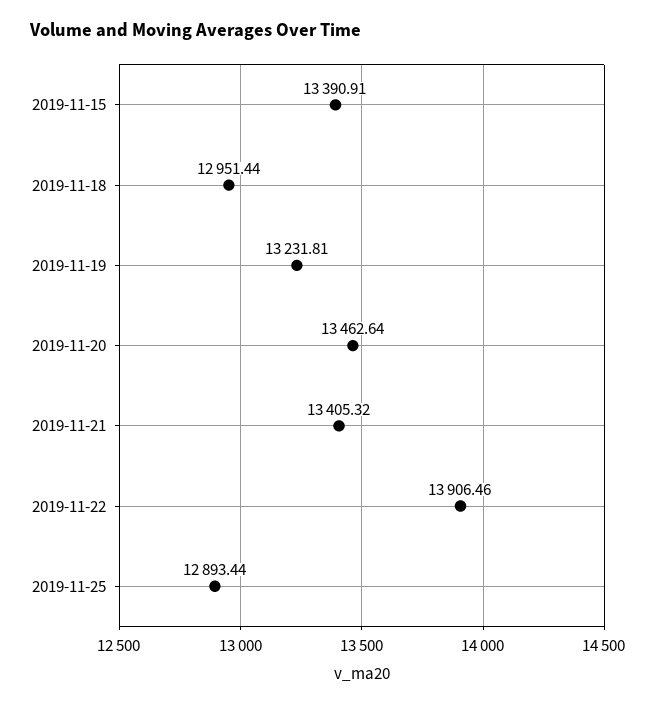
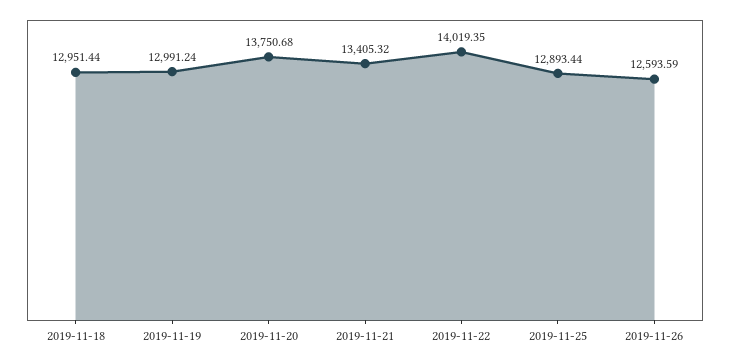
2019-11-15: 13390.91 -> none
2019-11-19: 13231.81 -> 12991.24
2019-11-20: 13462.64 -> 13750.68
2019-11-22: 13906.46 -> 14019.35
2019-11-26: none -> 12593.59

